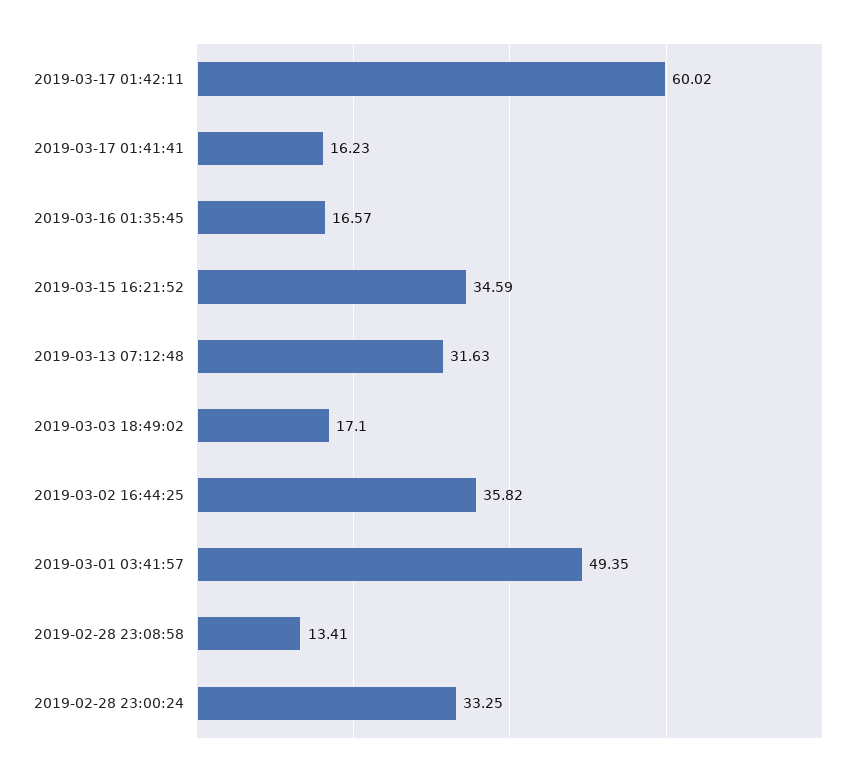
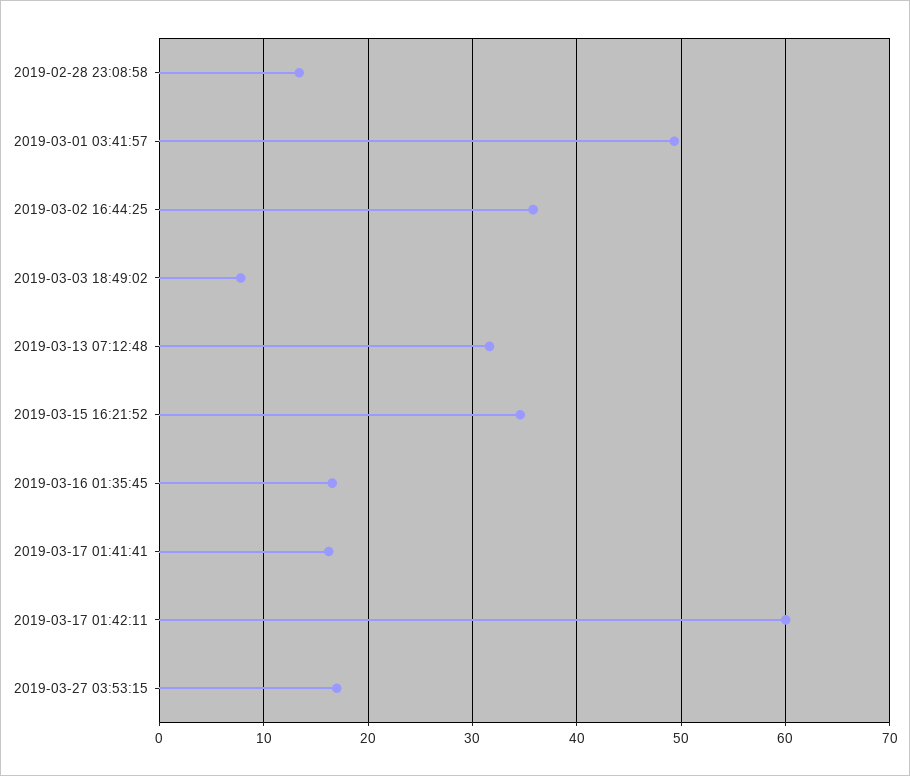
2019-03-03 18:49:02: 17.1 -> 8
2019-02-28 23:00:24: 33.25 -> none
2019-03-27 03:53:15: none -> 17

